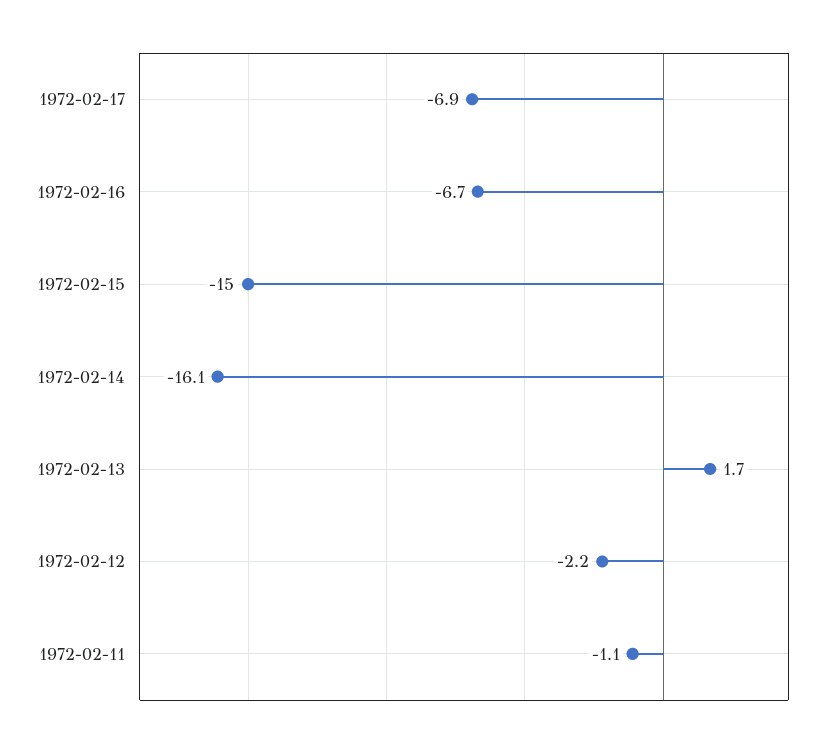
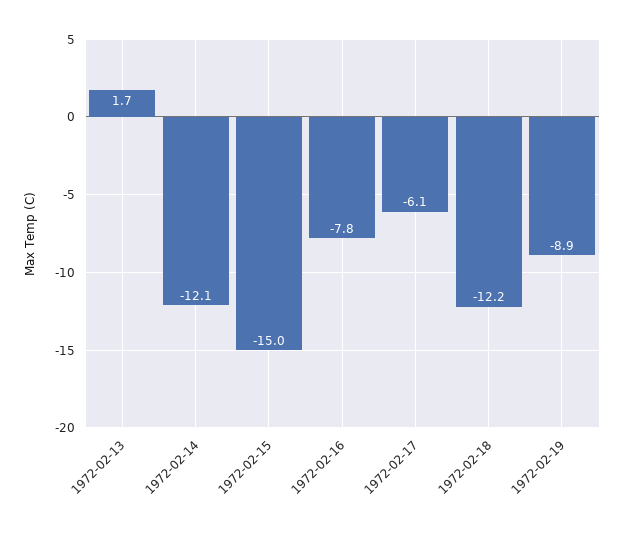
1972-02-17: -6.9 -> -6.1
1972-02-16: -6.7 -> -7.8
1972-02-14: -16.1 -> -12.1
1972-02-12: -2.2 -> none
1972-02-11: -1.1 -> none
1972-02-18: none -> -12.2
1972-02-19: none -> -8.9

